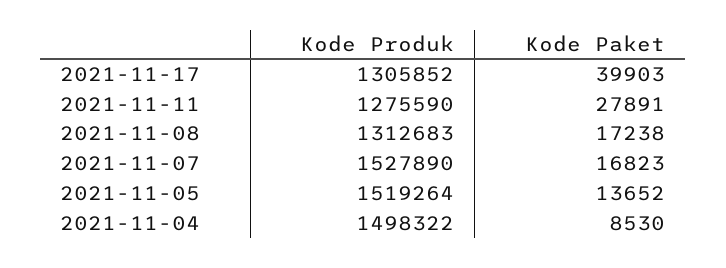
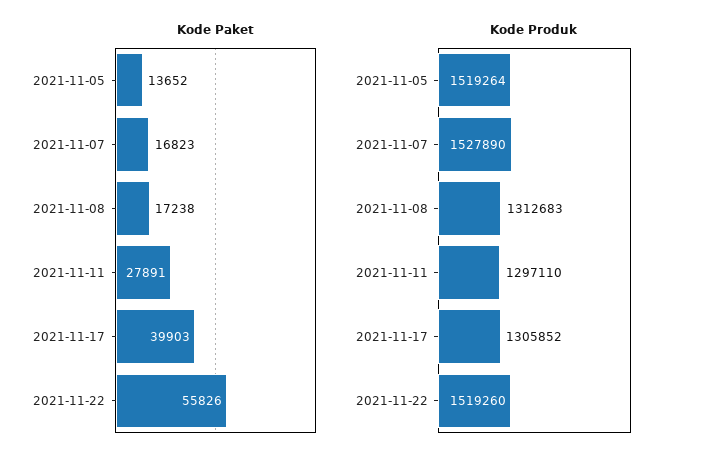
Kode Produk, 2021-11-11: 1275590 -> 1297110
Kode Produk, 2021-11-04: 1498322 -> none
Kode Paket, 2021-11-04: 8530 -> none
Kode Paket, 2021-11-22: none -> 55826
Kode Produk, 2021-11-22: none -> 1519260

